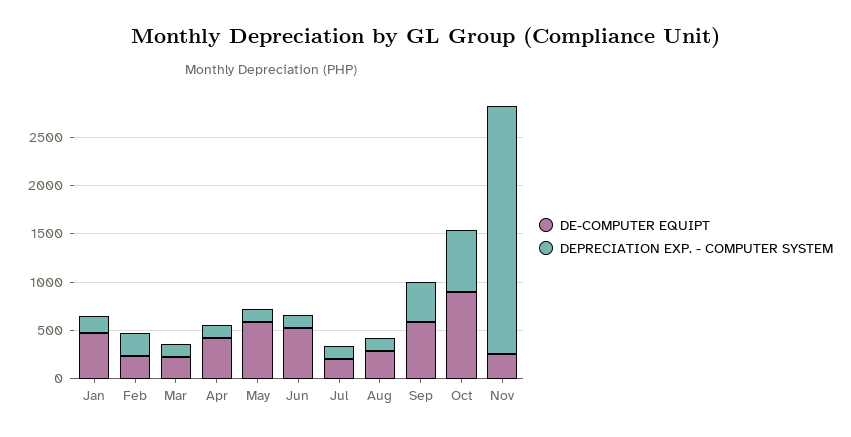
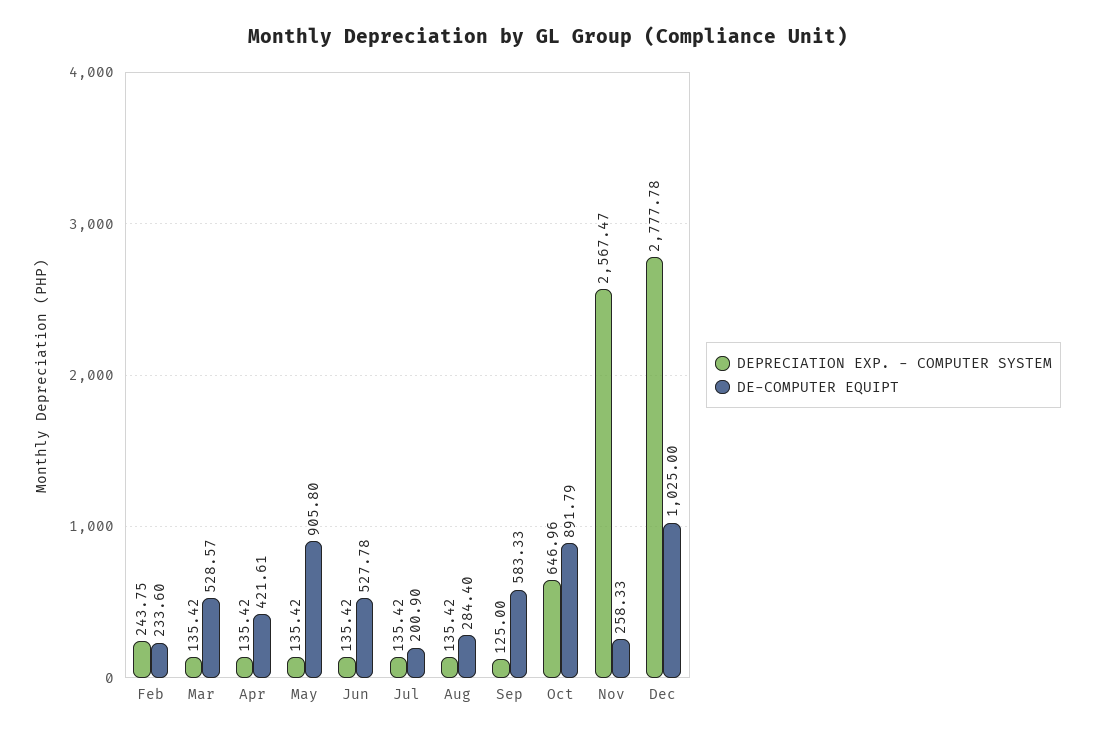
DE-COMPUTER EQUIPT, Jan: 500 -> none
DEPRECIATION EXP. - COMPUTER SYSTEM, Jan: 200 -> none
DE-COMPUTER EQUIPT, Mar: 200 -> 528.57
DE-COMPUTER EQUIPT, May: 600 -> 905.8
DEPRECIATION EXP. - COMPUTER SYSTEM, Sep: 400 -> 125
DEPRECIATION EXP. - COMPUTER SYSTEM, Dec: none -> 2777.78
DE-COMPUTER EQUIPT, Dec: none -> 1025

